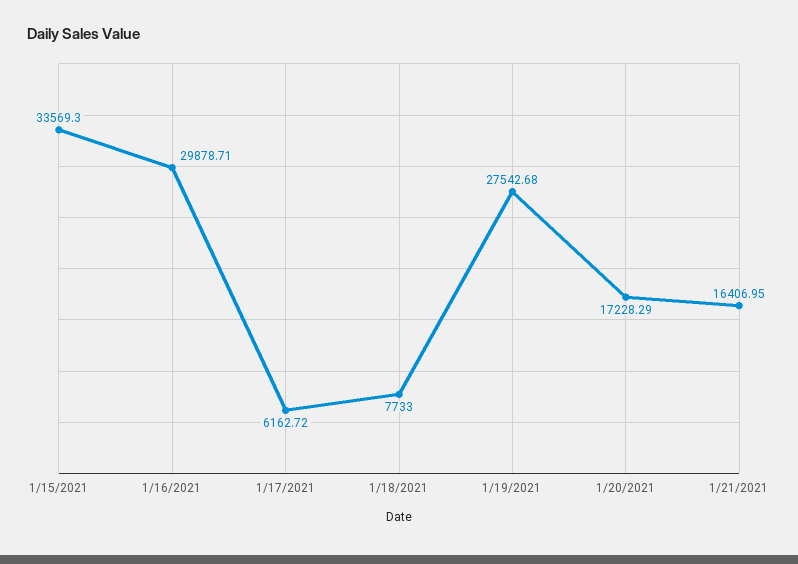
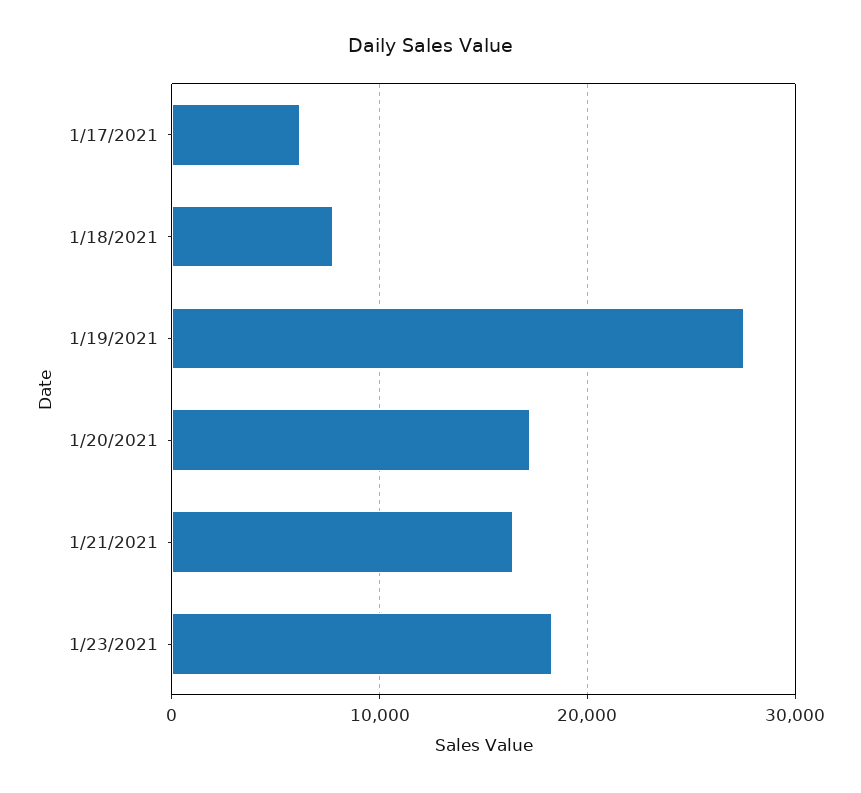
1/15/2021: 33569.3 -> none
1/16/2021: 29878.71 -> none
1/23/2021: none -> 18000

